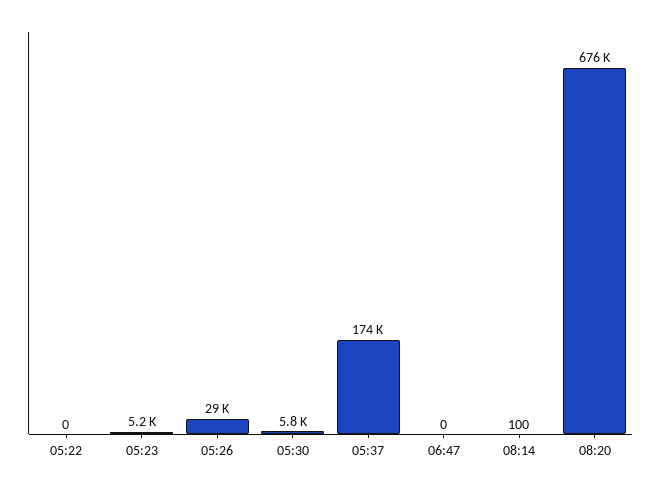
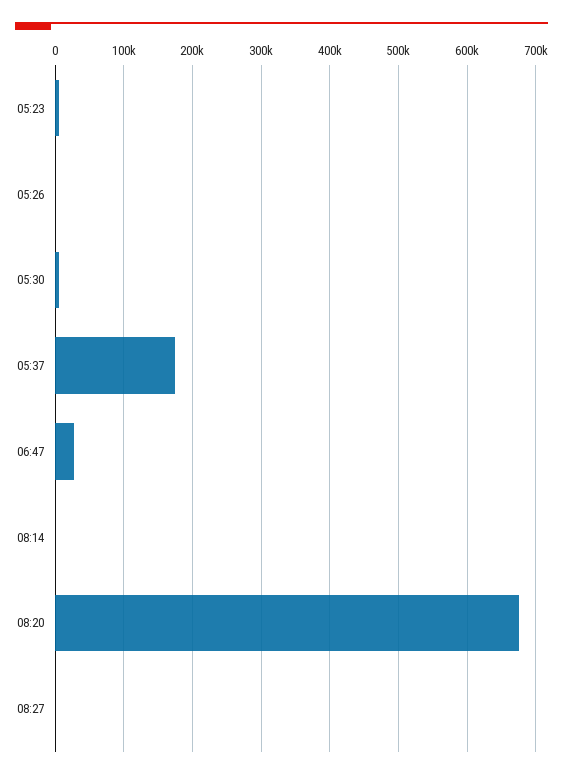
05:22: 0 -> none
05:26: 29000 -> 0
06:47: 0 -> 30000
08:27: none -> 0

